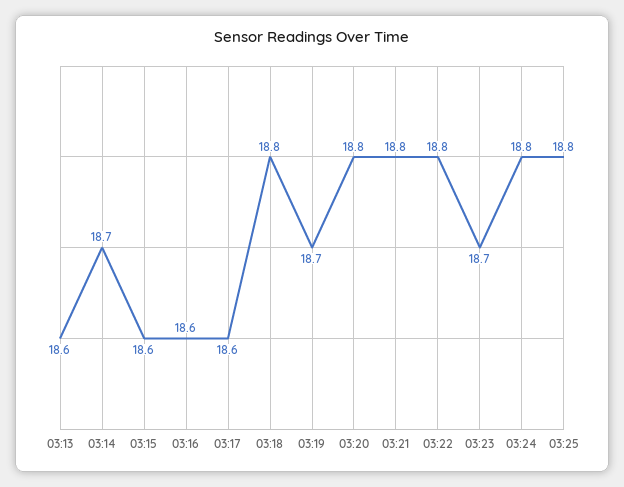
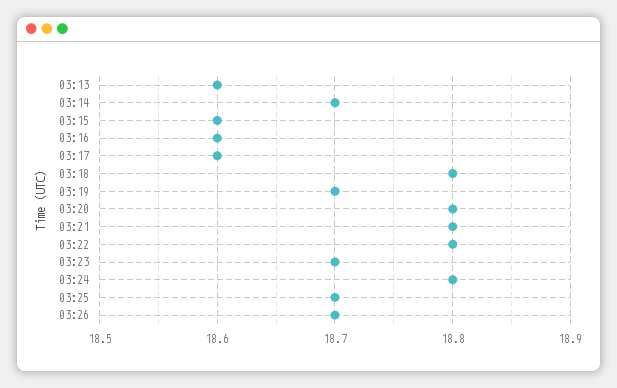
03:25: 18.8 -> 18.7
03:26: none -> 18.7

